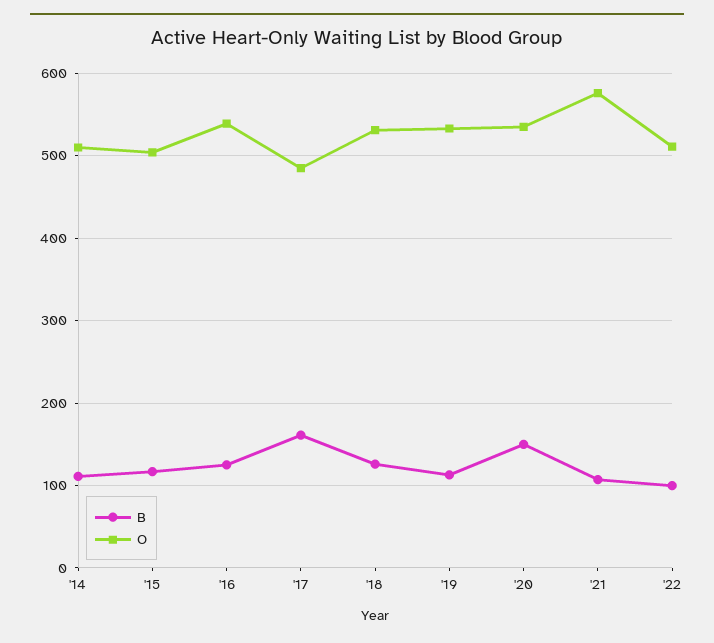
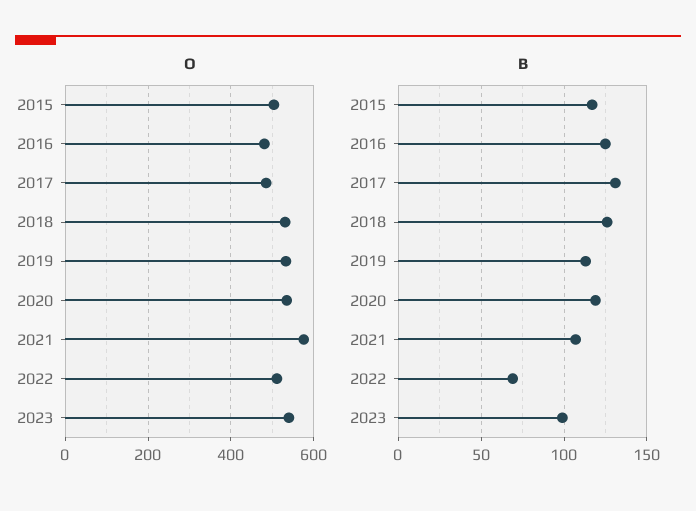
B, '14: 110 -> none
O, '14: 510 -> none
O, '16: 540 -> 480
B, '17: 160 -> 130
B, '20: 150 -> 120
B, '22: 100 -> 70
O, 2023: none -> 540
B, 2023: none -> 100

